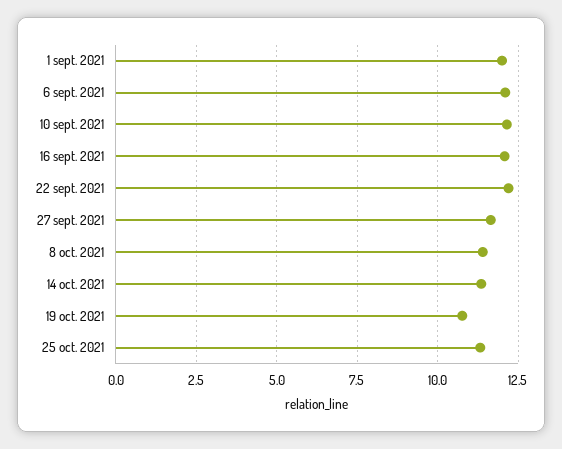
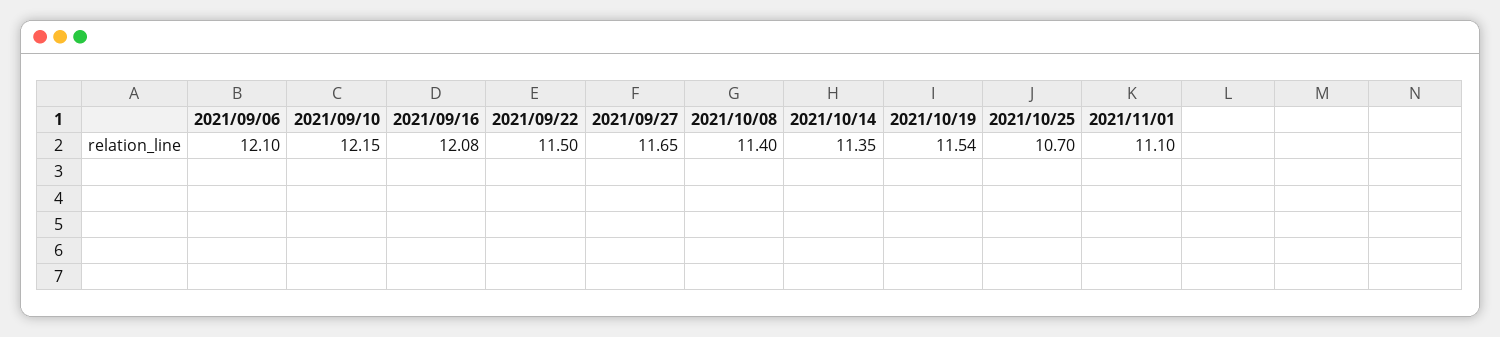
1 sept. 2021: 12 -> none
22 sept. 2021: 12.25 -> 11.5
19 oct. 2021: 10.75 -> 11.54
25 oct. 2021: 11.25 -> 10.7
2021/11/01: none -> 11.1

